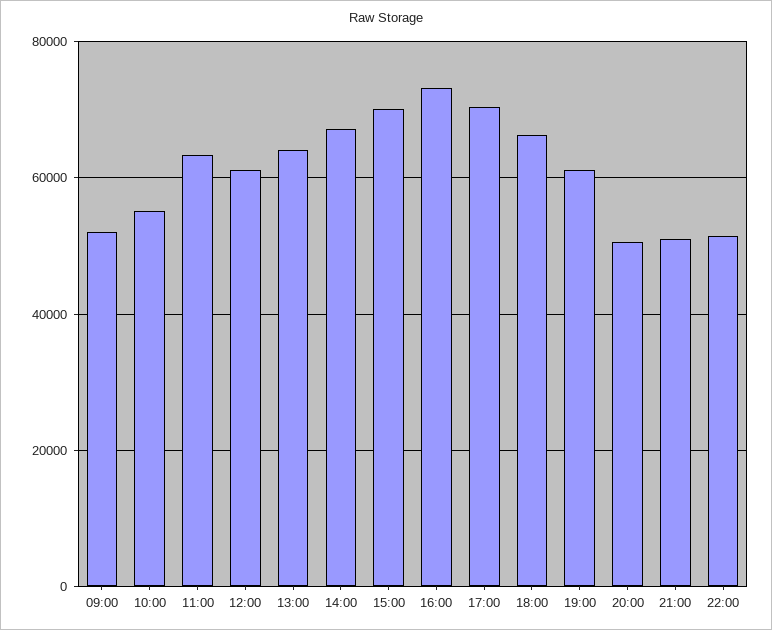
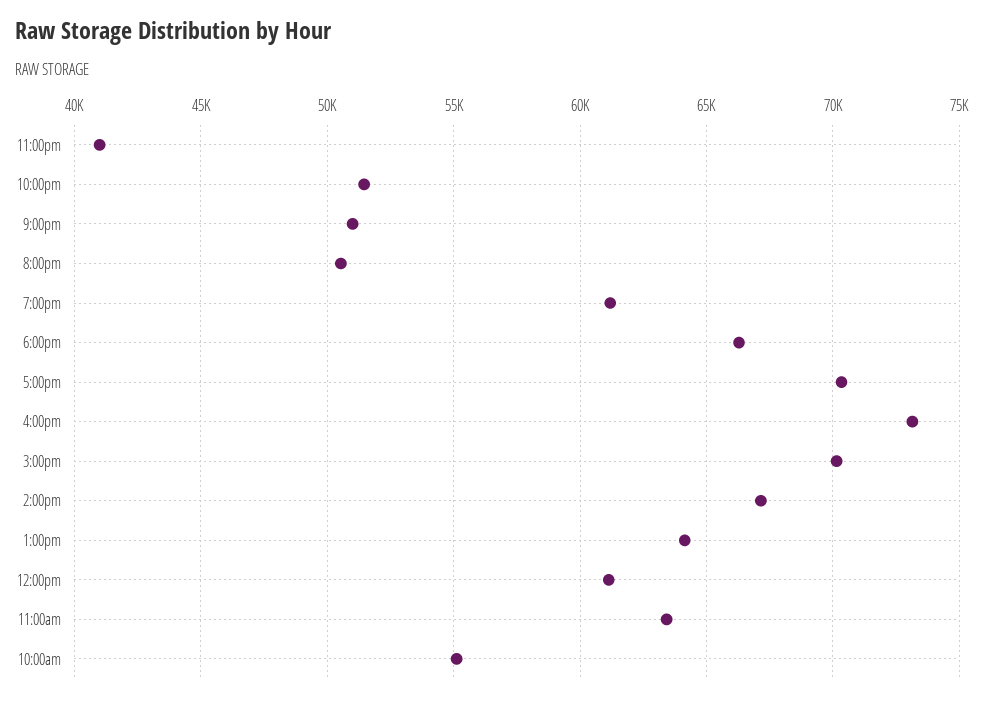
09:00: 52000 -> none
11:00pm: none -> 41000

